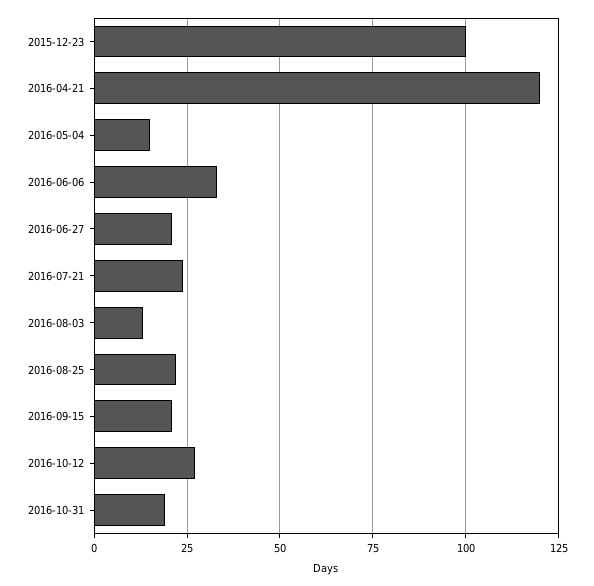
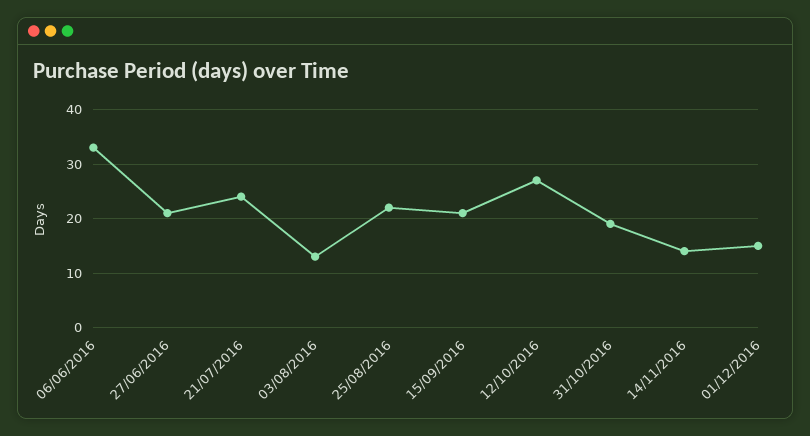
2015-12-23: 100 -> none
2016-04-21: 120 -> none
2016-05-04: 15 -> none
14/11/2016: none -> 15
01/12/2016: none -> 15

